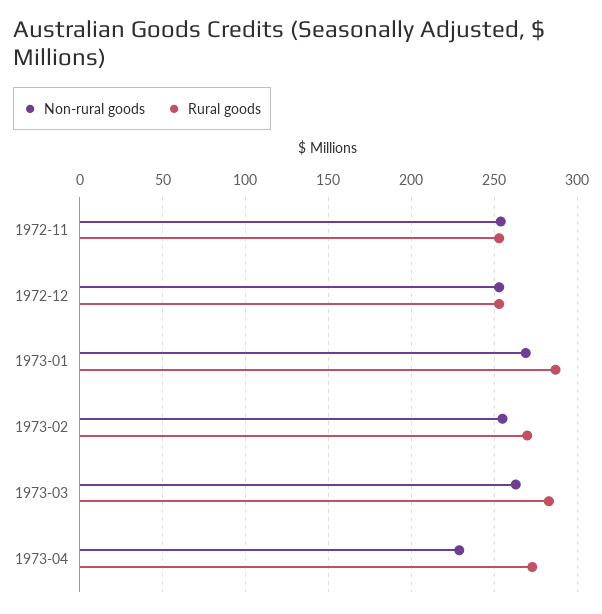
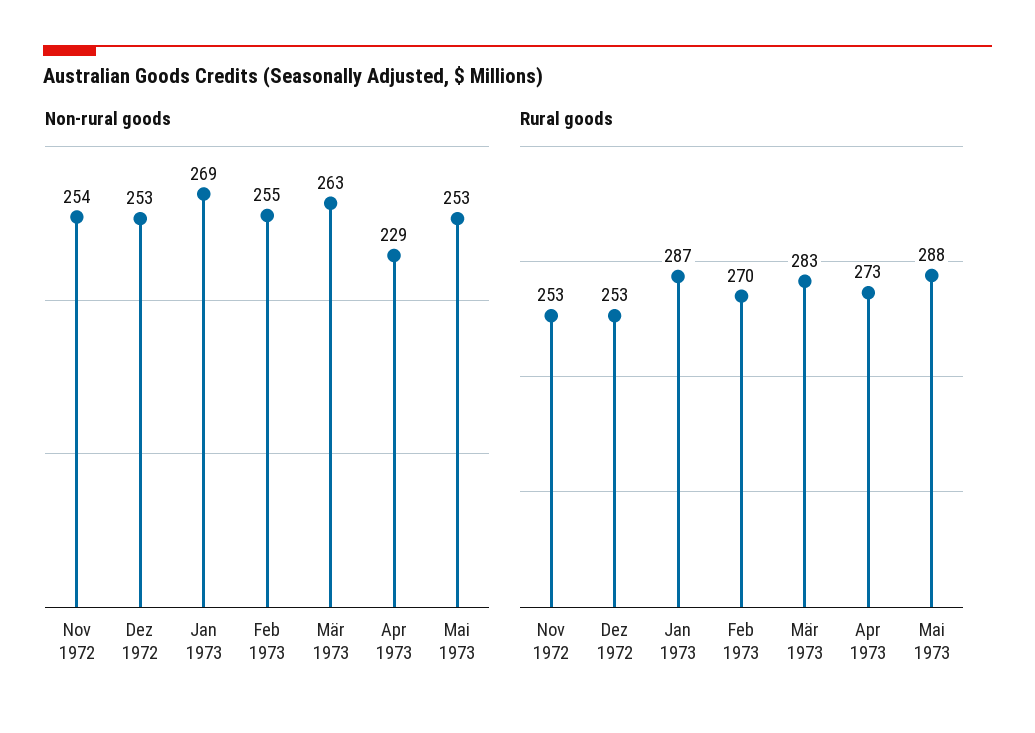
Non-rural goods, Mai 1973: none -> 253
Rural goods, Mai 1973: none -> 288

